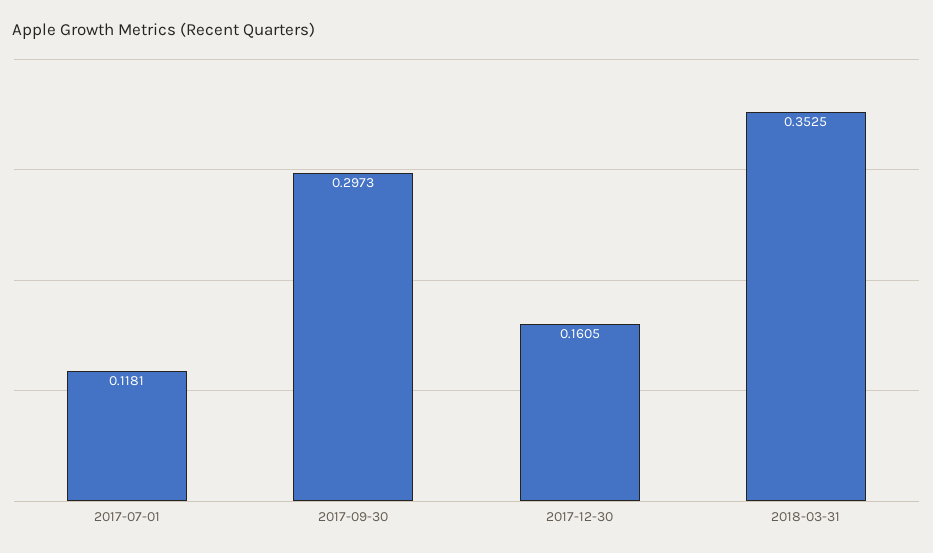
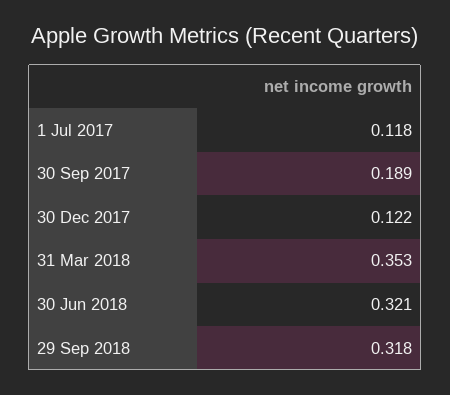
2017-09-30: 0.2973 -> 0.189
2017-12-30: 0.1605 -> 0.122
30 Jun 2018: none -> 0.321
29 Sep 2018: none -> 0.318

